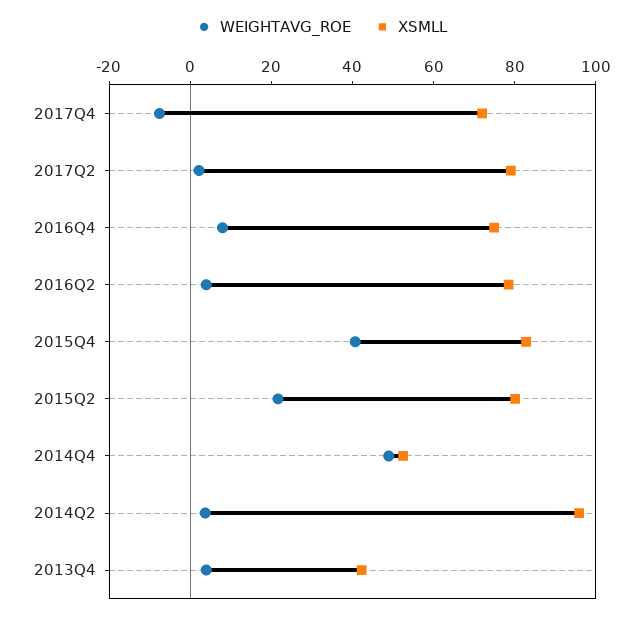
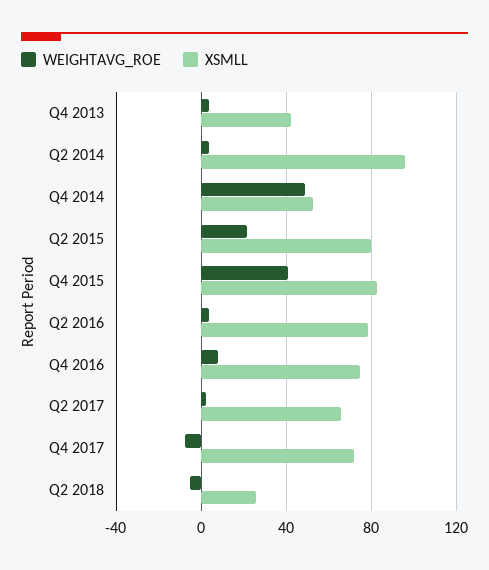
XSMLL, 2017Q2: 80 -> 65
WEIGHTAVG_ROE, Q2 2018: none -> -5
XSMLL, Q2 2018: none -> 25

